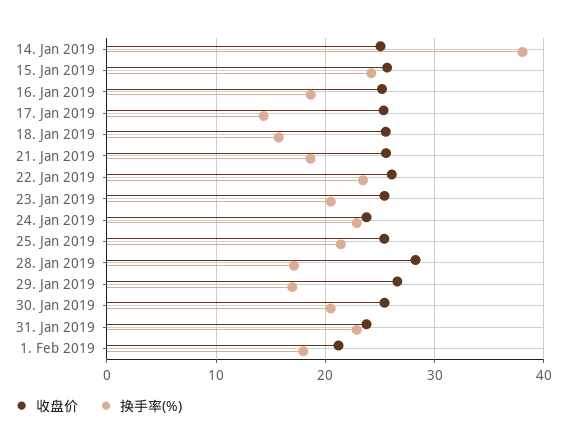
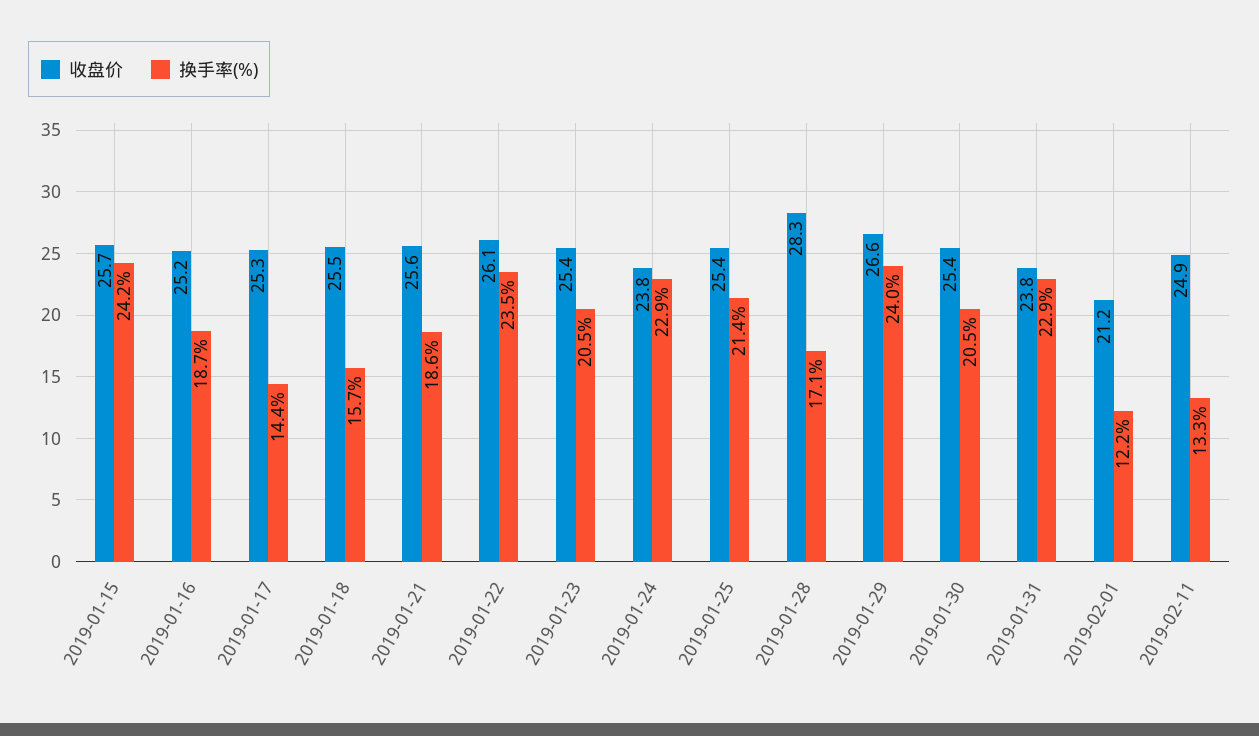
收盘价, 14. Jan 2019: 25 -> none
换手率(%), 14. Jan 2019: 38 -> none
换手率(%), 29. Jan 2019: 17 -> 24
换手率(%), 1. Feb 2019: 18 -> 12.2
收盘价, 2019-02-11: none -> 24.9
换手率(%), 2019-02-11: none -> 13.3

